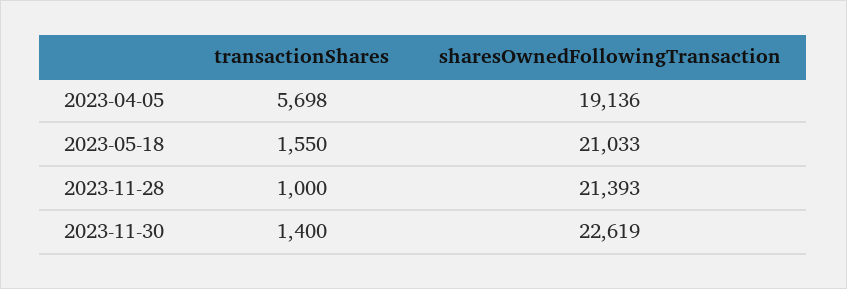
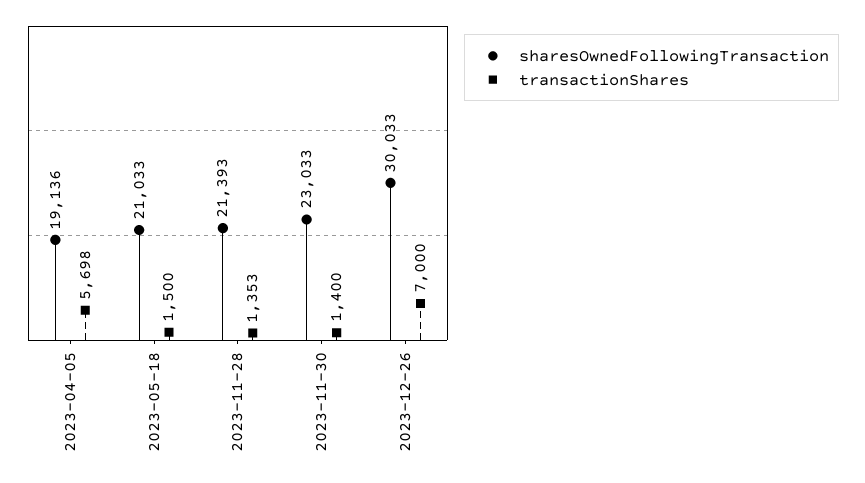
transactionShares, 2023-05-18: 1550 -> 1500
transactionShares, 2023-11-28: 1000 -> 1353
sharesOwnedFollowingTransaction, 2023-11-30: 22619 -> 23033
sharesOwnedFollowingTransaction, 2023-12-26: none -> 30033
transactionShares, 2023-12-26: none -> 7000

